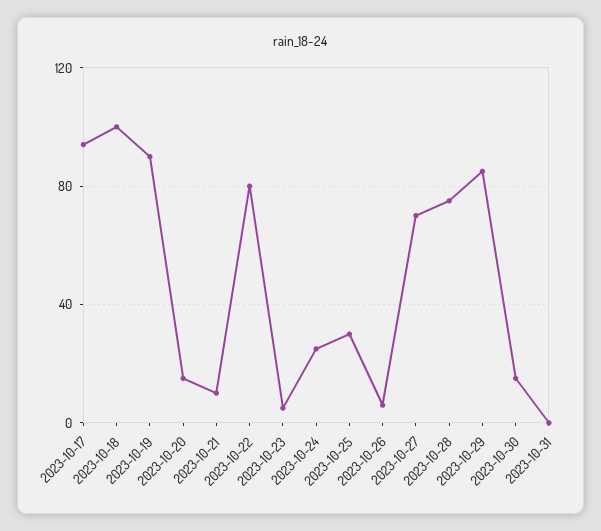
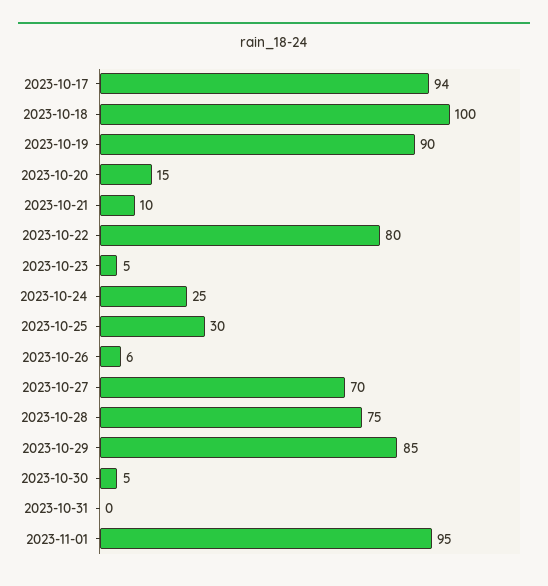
2023-10-30: 15 -> 5
2023-11-01: none -> 95

